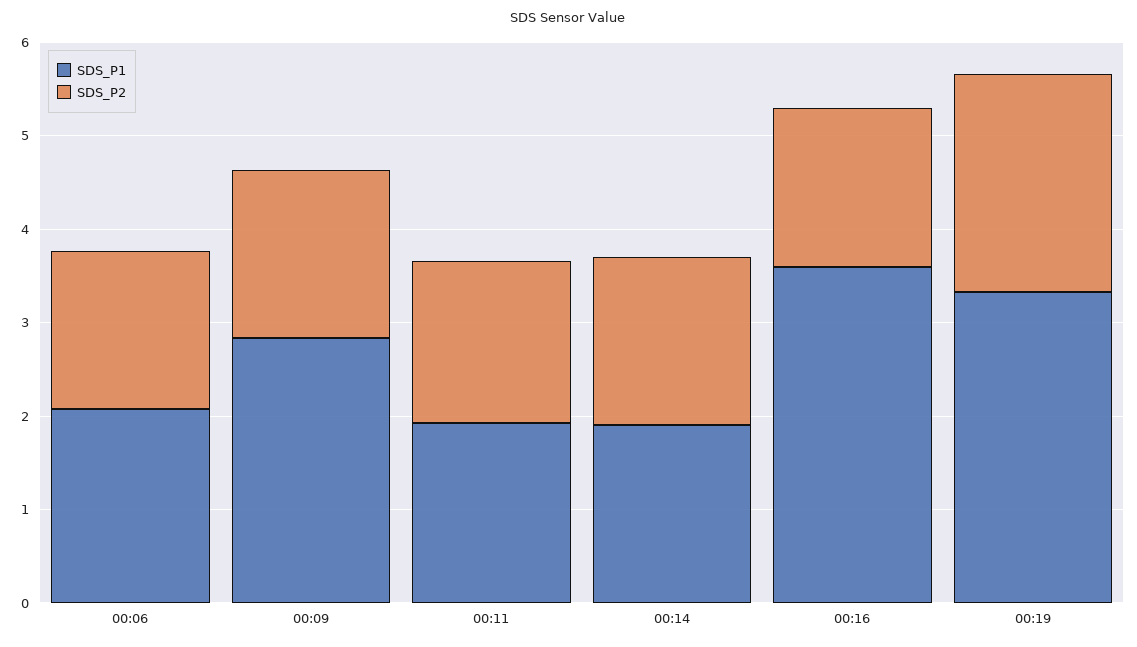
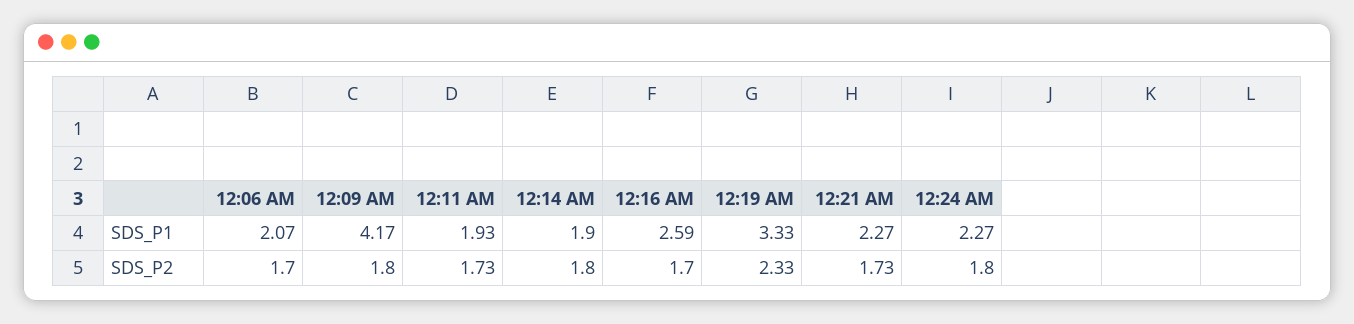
SDS_P1, 00:09: 2.8 -> 4.17
SDS_P1, 00:16: 3.6 -> 2.59
SDS_P1, 12:21 AM: none -> 2.27
SDS_P1, 12:24 AM: none -> 2.27
SDS_P2, 12:21 AM: none -> 1.73
SDS_P2, 12:24 AM: none -> 1.8

